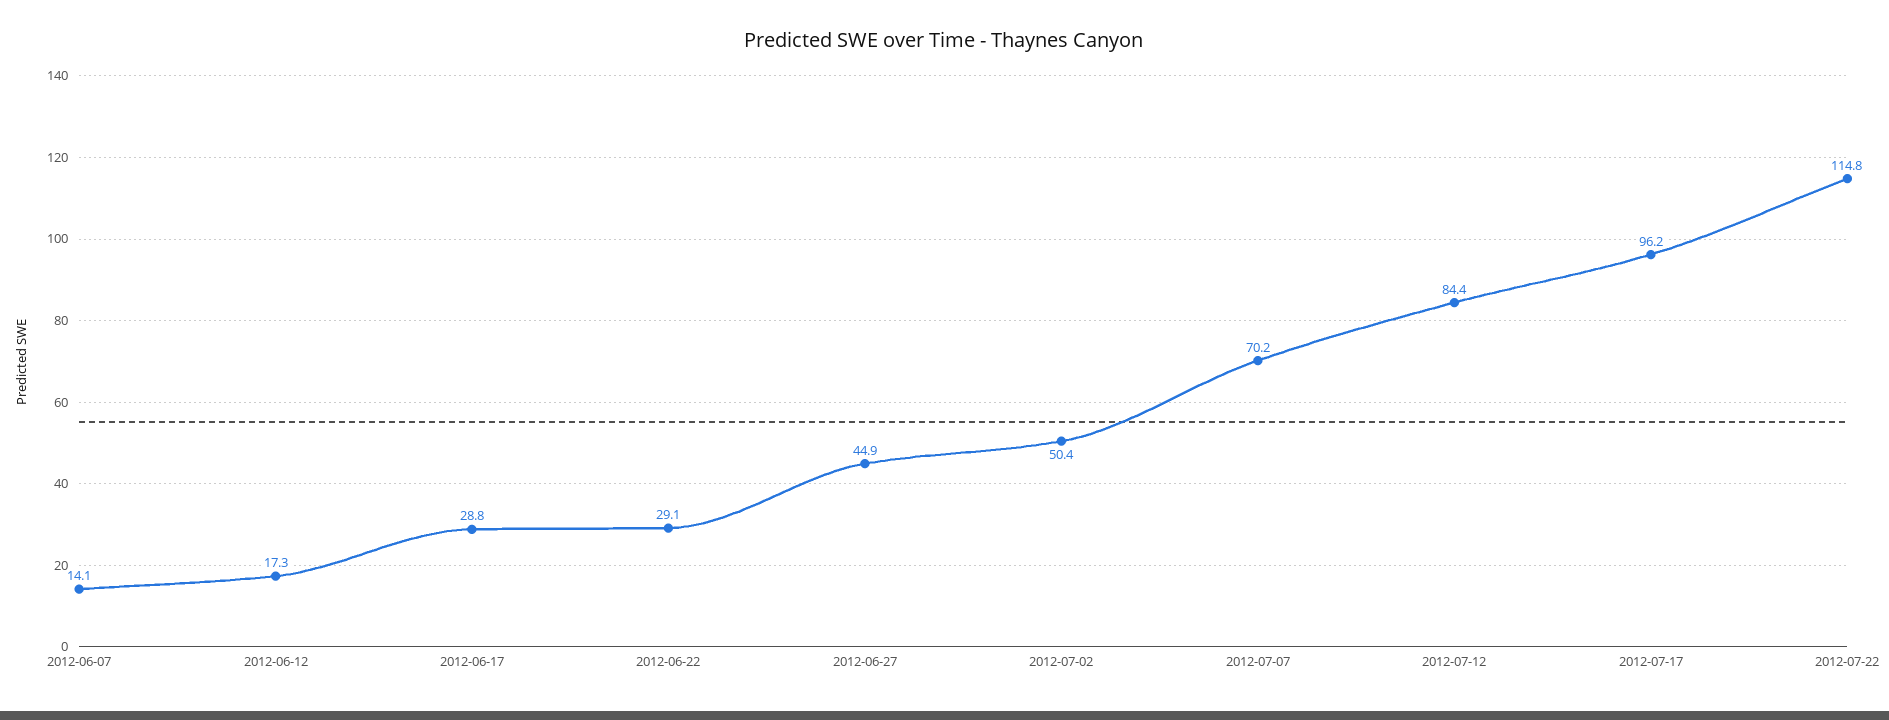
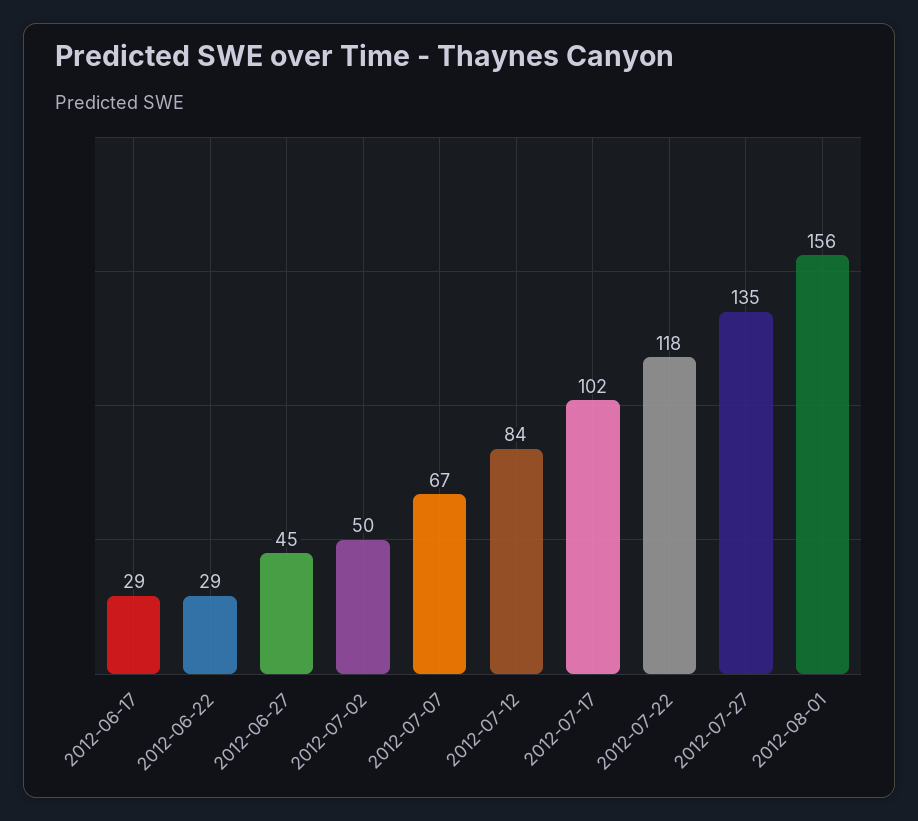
2012-06-07: 14.1 -> none
2012-06-12: 17.3 -> none
2012-07-07: 70.2 -> 67
2012-07-17: 96.2 -> 102
2012-07-22: 114.8 -> 118
2012-07-27: none -> 135
2012-08-01: none -> 156

